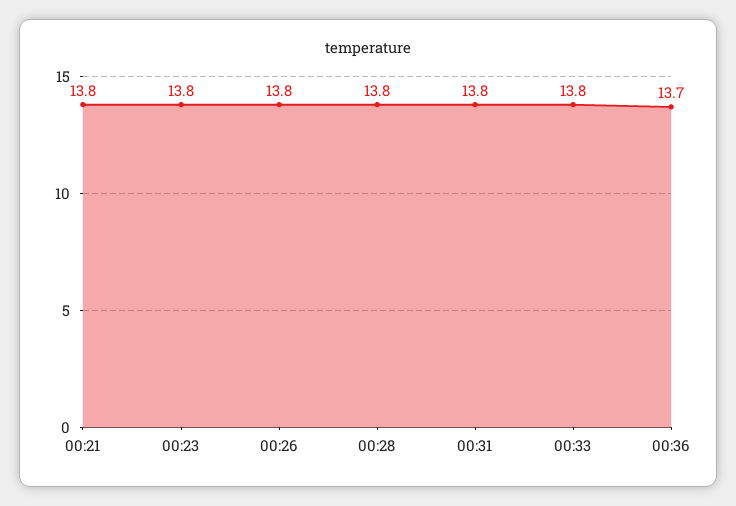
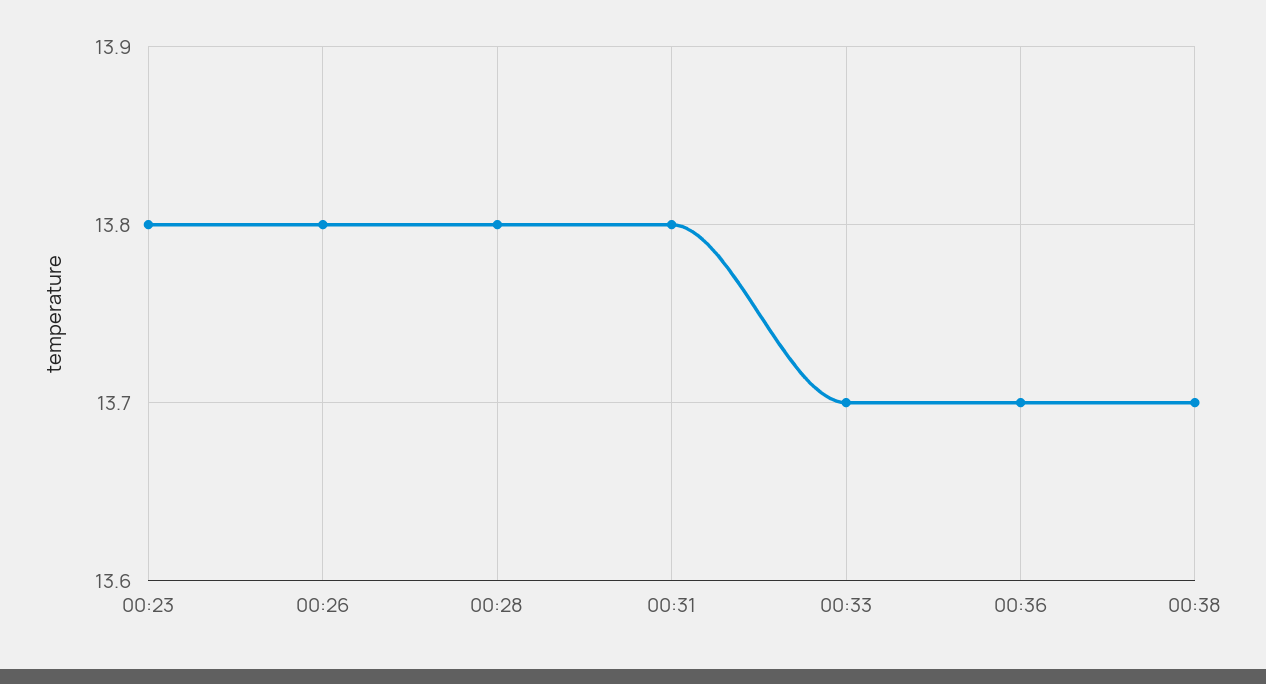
00:21: 13.8 -> none
00:33: 13.8 -> 13.7
00:38: none -> 13.7

